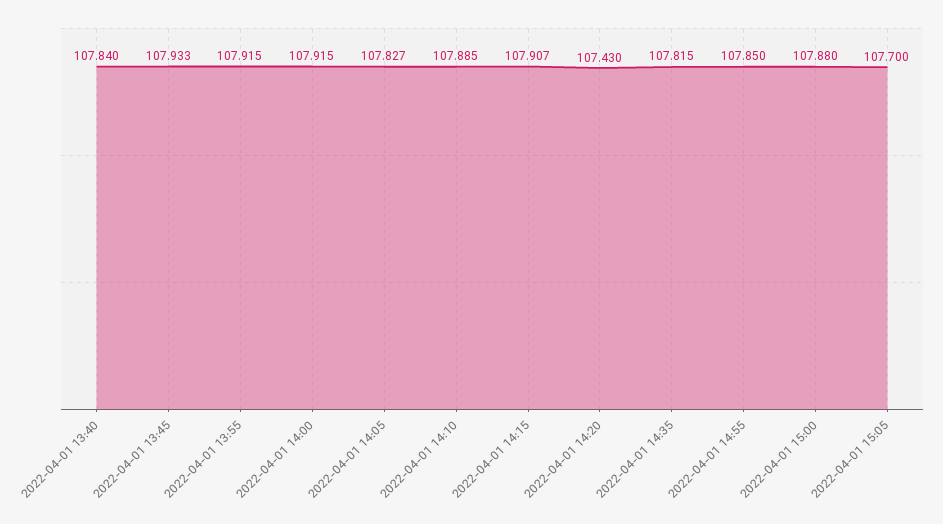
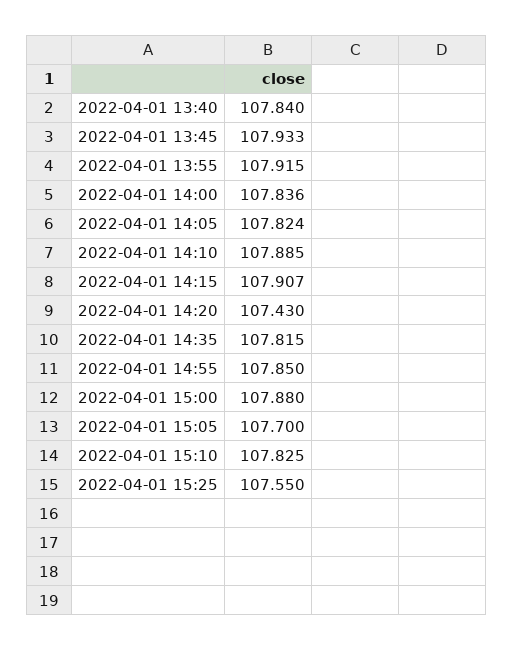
2022-04-01 14:00: 107.915 -> 107.836
2022-04-01 14:05: 107.827 -> 107.824
2022-04-01 15:10: none -> 107.825
2022-04-01 15:25: none -> 107.55

